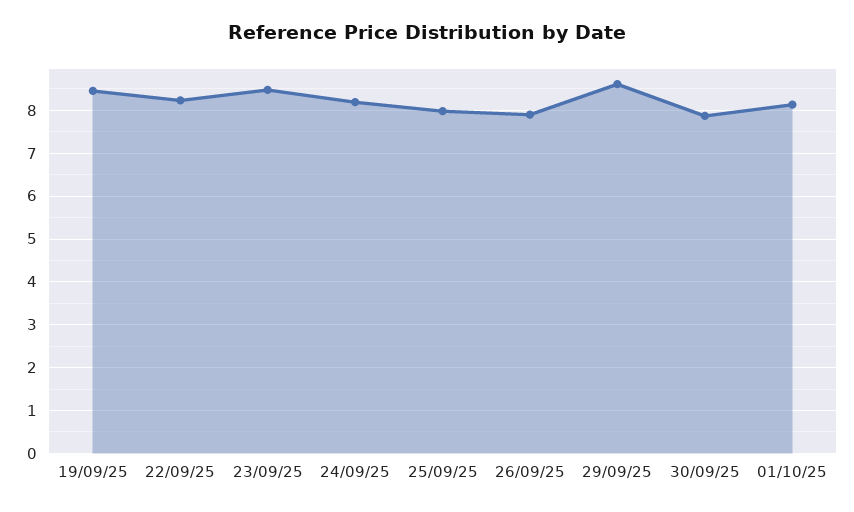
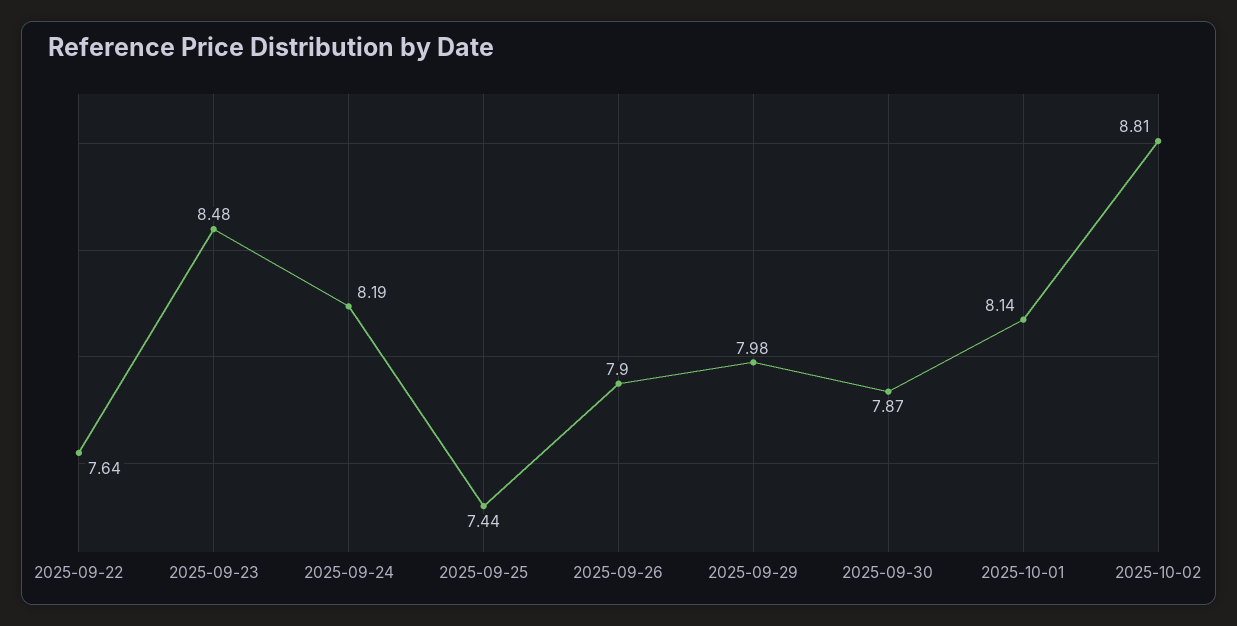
19/09/25: 8.4 -> none
22/09/25: 8.2 -> 7.64
25/09/25: 8 -> 7.44
29/09/25: 8.6 -> 7.98
2025-10-02: none -> 8.81

